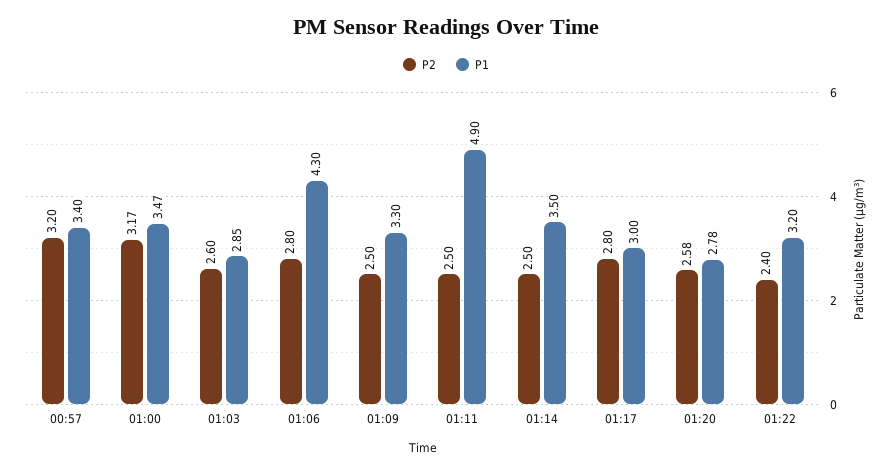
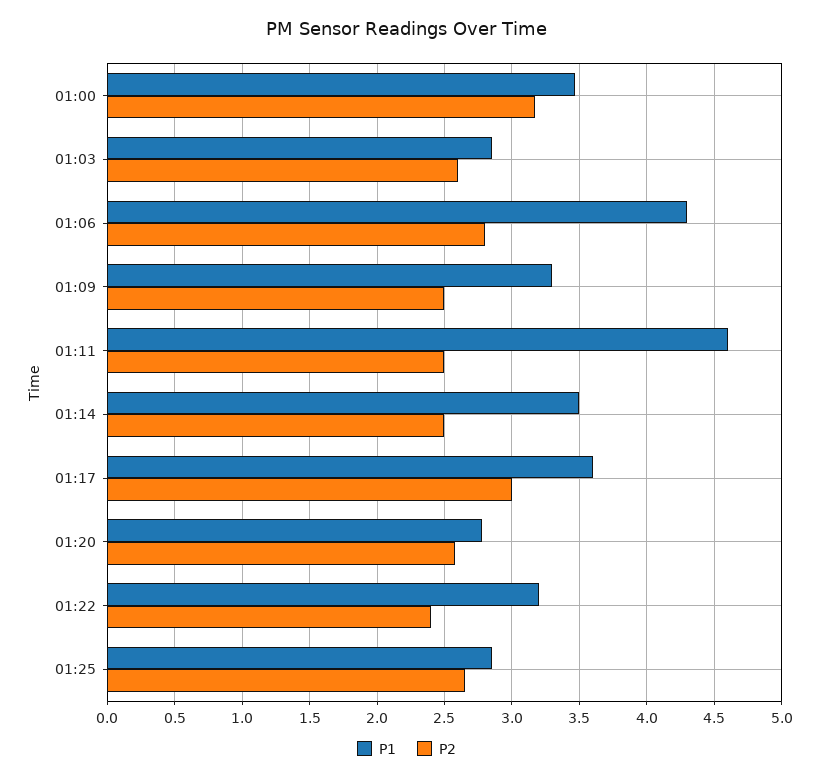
P2, 00:57: 3.2 -> none
P1, 00:57: 3.4 -> none
P1, 01:11: 4.9 -> 4.6
P2, 01:17: 2.8 -> 3
P1, 01:17: 3 -> 3.6
P1, 01:25: none -> 2.85
P2, 01:25: none -> 2.65

